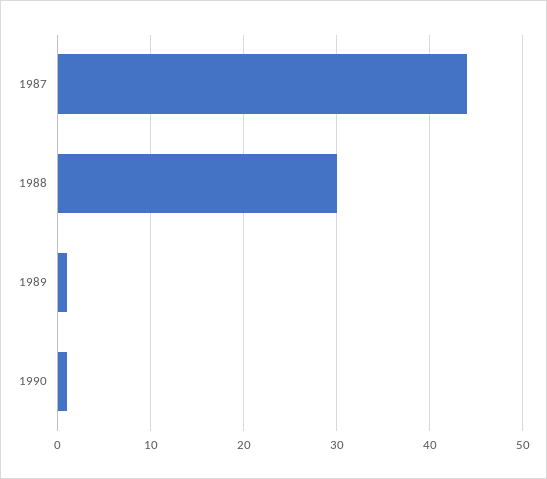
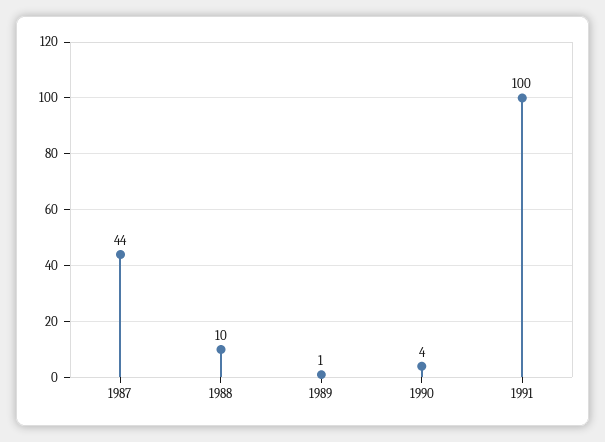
1988: 30 -> 10
1990: 1 -> 4
1991: none -> 100

